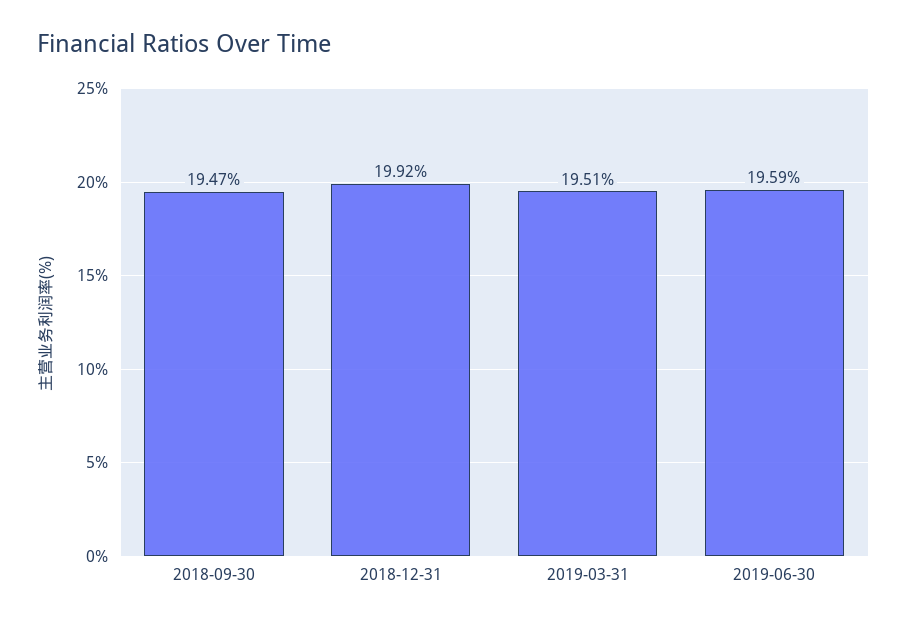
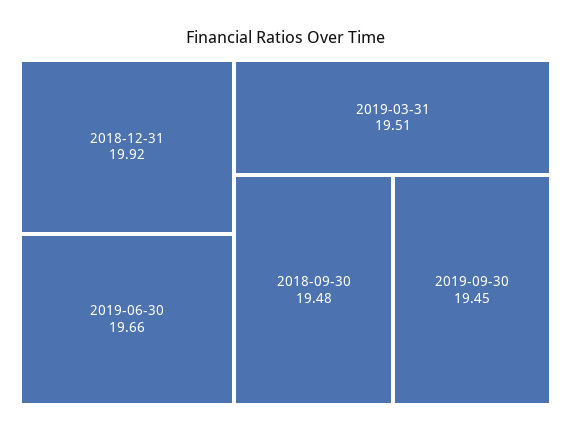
2018-09-30: 19.47 -> 19.48
2019-06-30: 19.59 -> 19.66
2019-09-30: none -> 19.45

